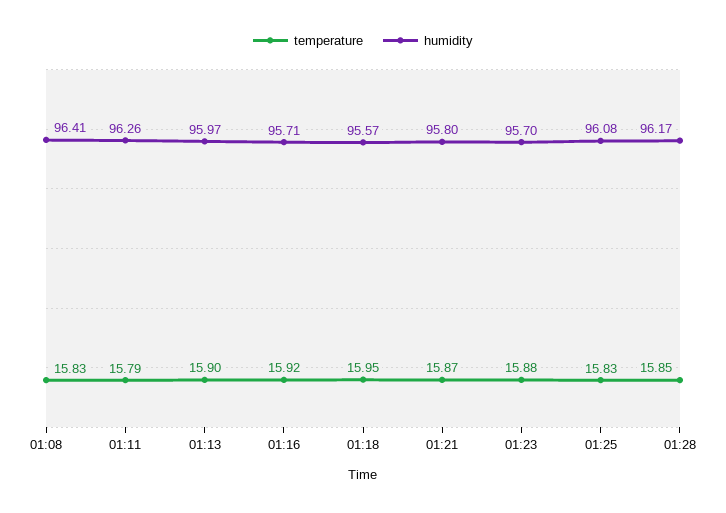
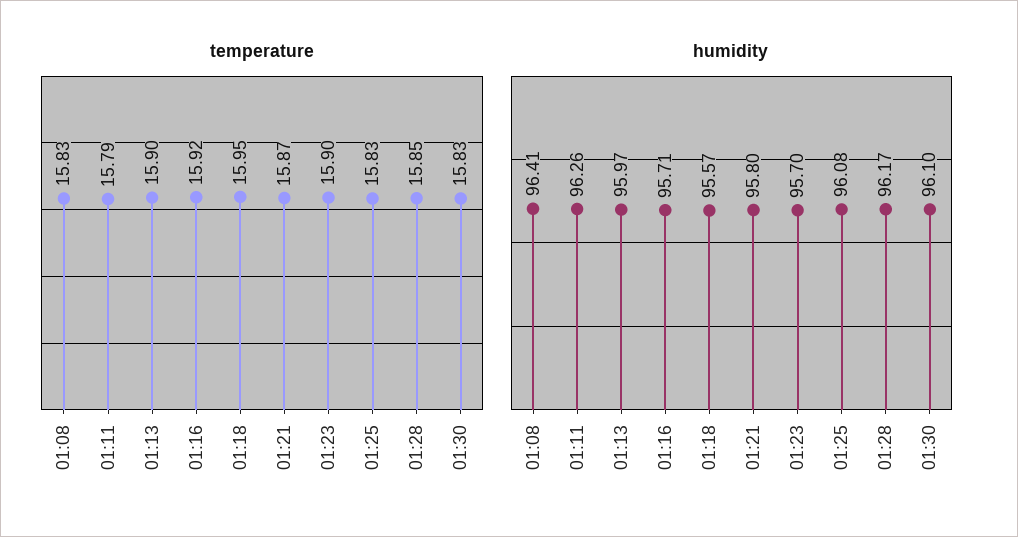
temperature, 01:23: 15.88 -> 15.9
temperature, 01:30: none -> 15.83
humidity, 01:30: none -> 96.1

